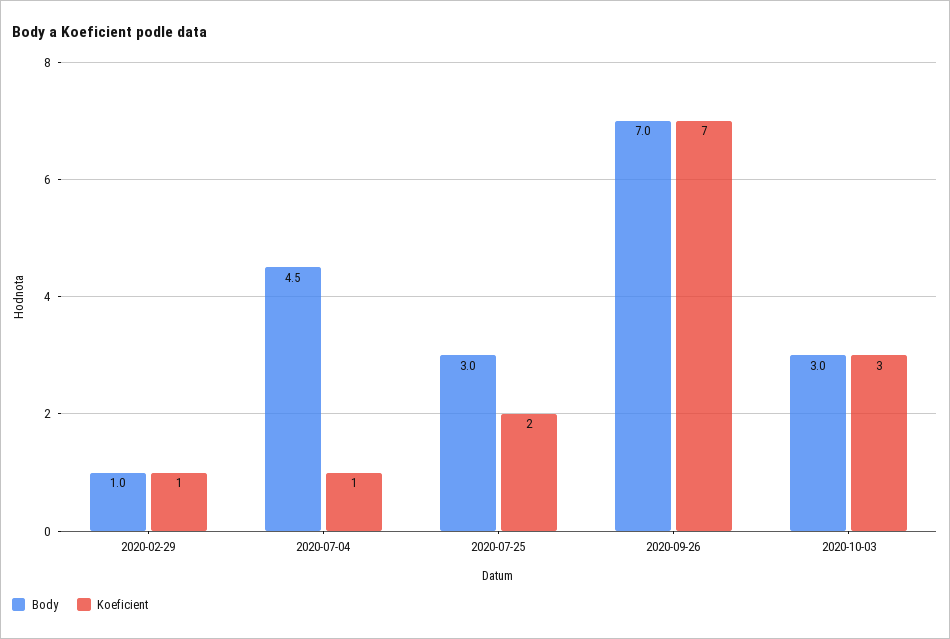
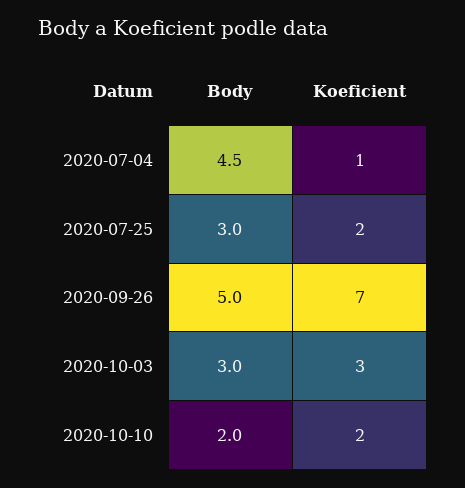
Body, 2020-02-29: 1 -> none
Koeficient, 2020-02-29: 1 -> none
Body, 2020-09-26: 7 -> 5
Body, 2020-10-10: none -> 2
Koeficient, 2020-10-10: none -> 2

